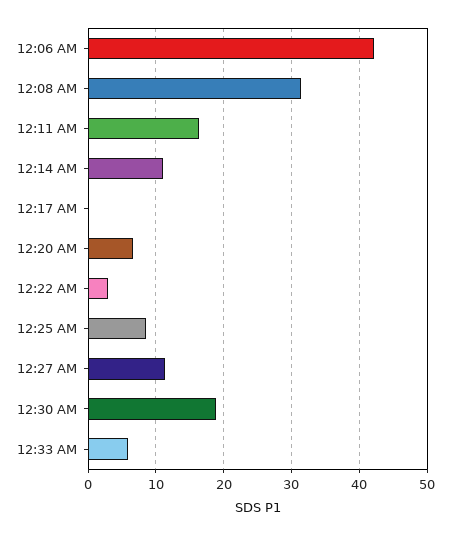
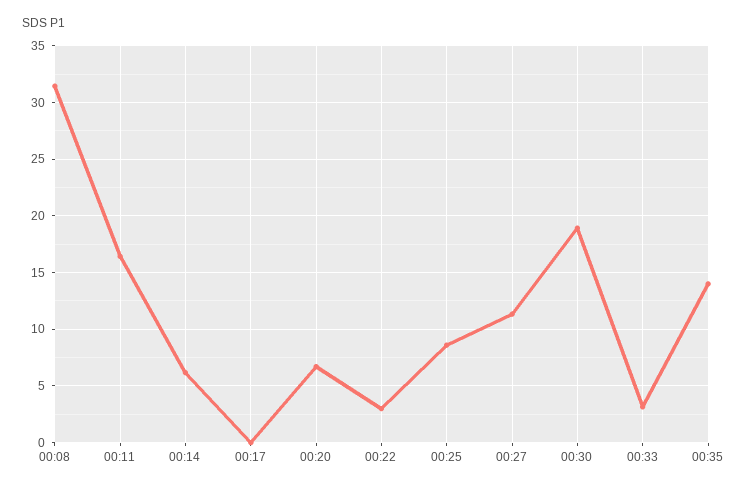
12:06 AM: 42 -> none
12:14 AM: 11 -> 6
12:33 AM: 6 -> 3
00:35: none -> 14

